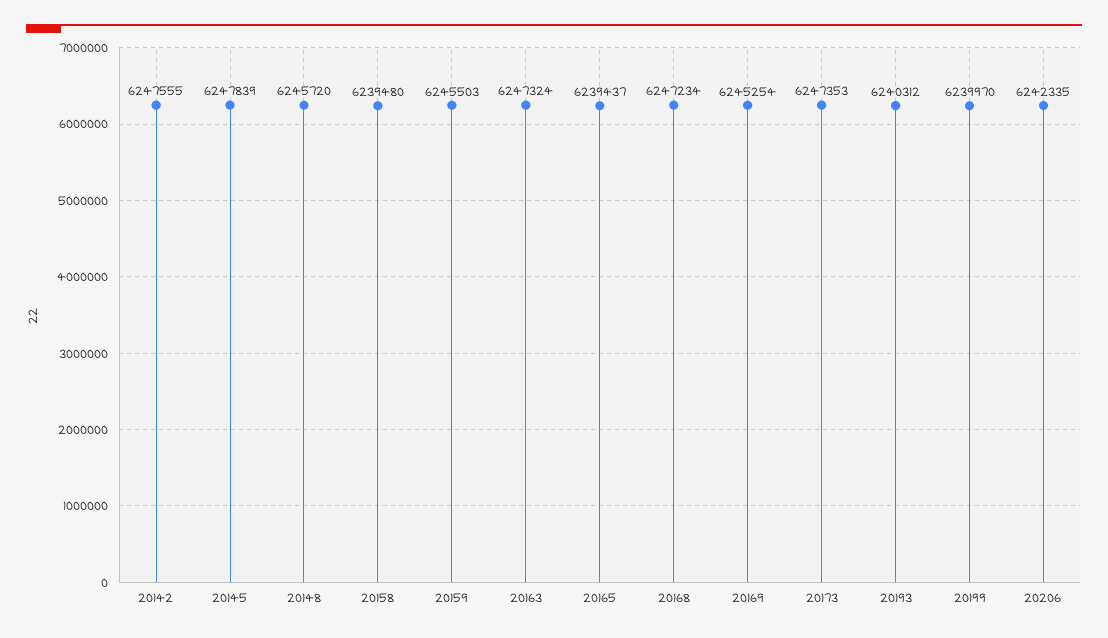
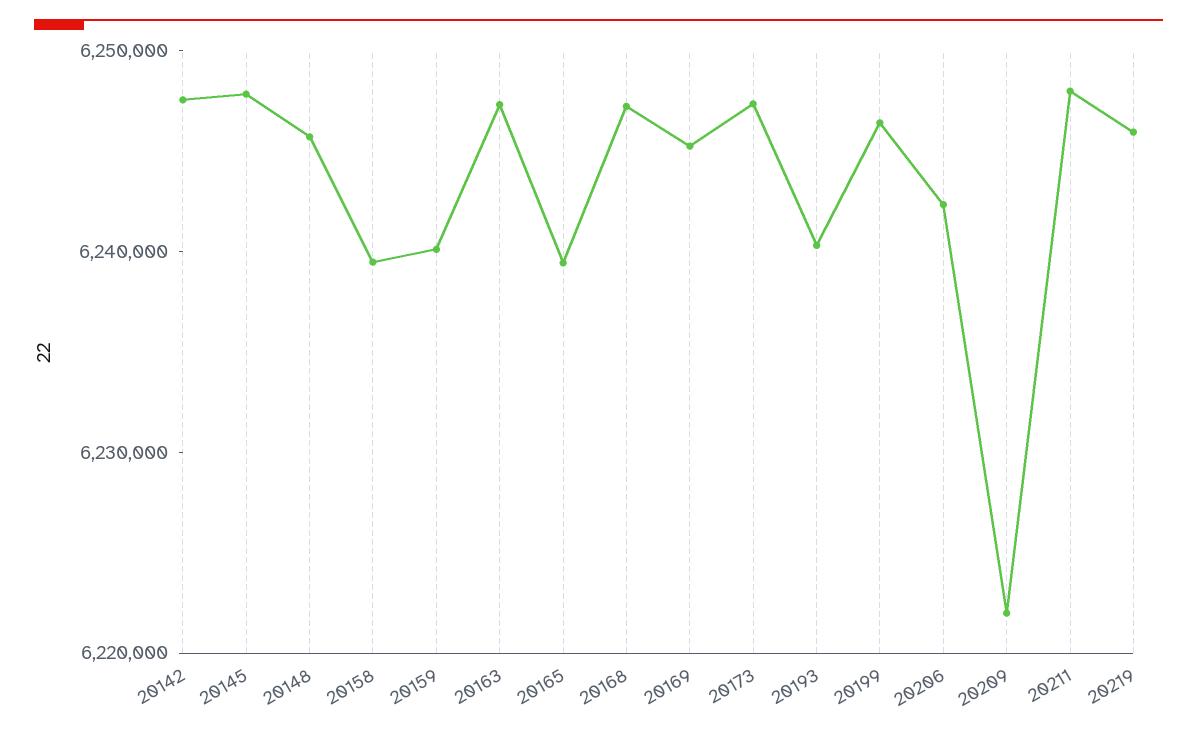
20159: 6245503 -> 6240000
20199: 6239970 -> 6246000
20209: none -> 6222000
20211: none -> 6248000
20219: none -> 6246000

